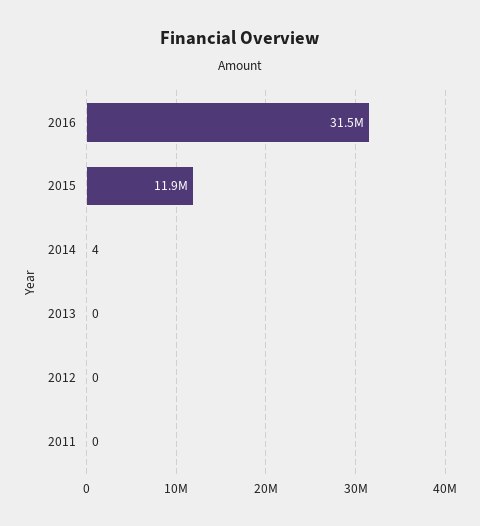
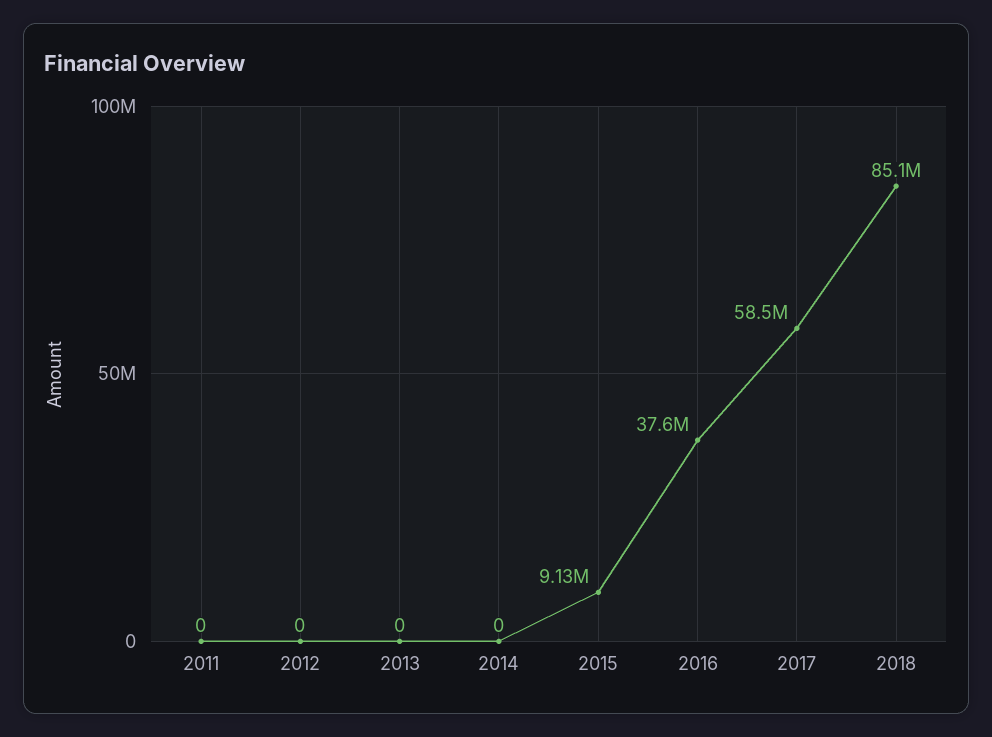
2016: 31500000 -> 37600000
2015: 11900000 -> 9130000
2014: 4 -> 0
2017: none -> 58500000
2018: none -> 85100000

